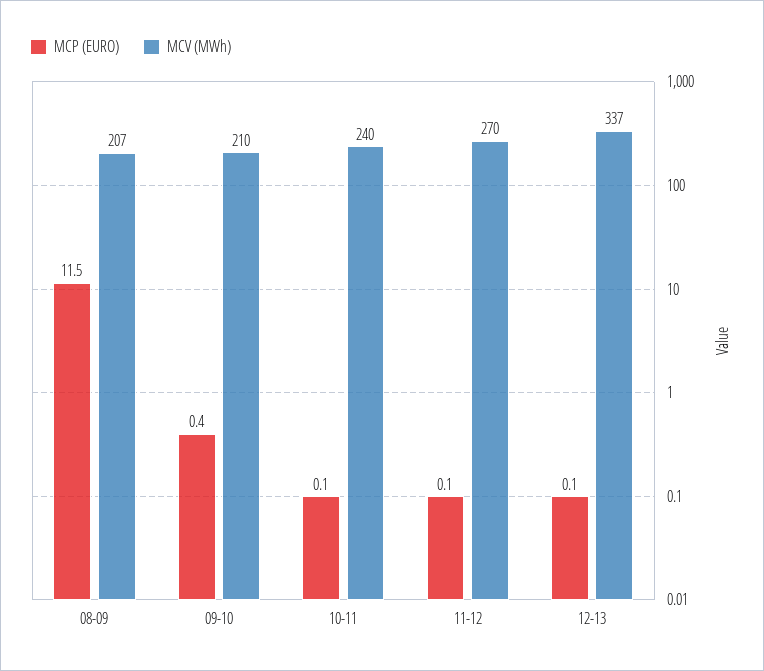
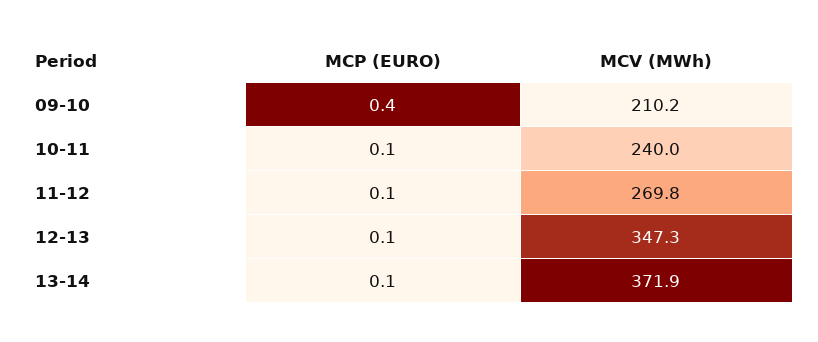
MCP (EURO), 08-09: 11.5 -> none
MCV (MWh), 08-09: 207 -> none
MCV (MWh), 12-13: 337 -> 347.3
MCP (EURO), 13-14: none -> 0.1
MCV (MWh), 13-14: none -> 371.9

